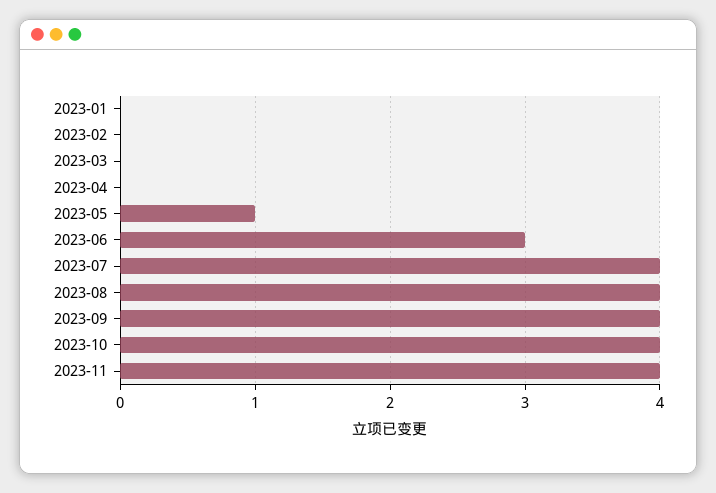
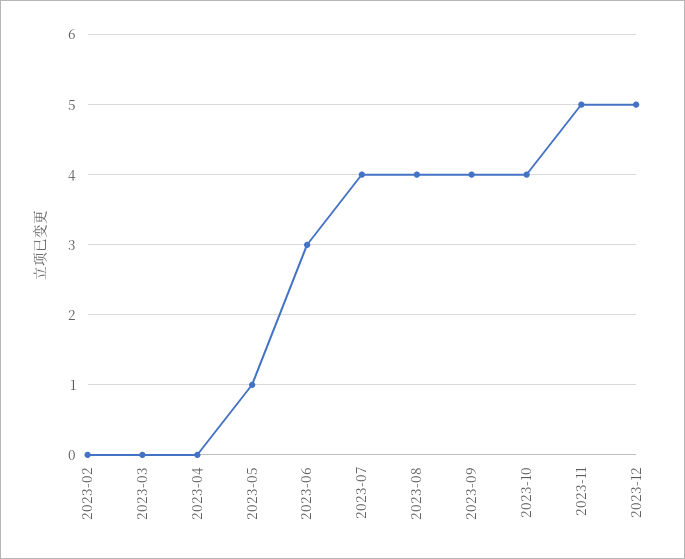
2023-01: 0 -> none
2023-11: 4 -> 5
2023-12: none -> 5

